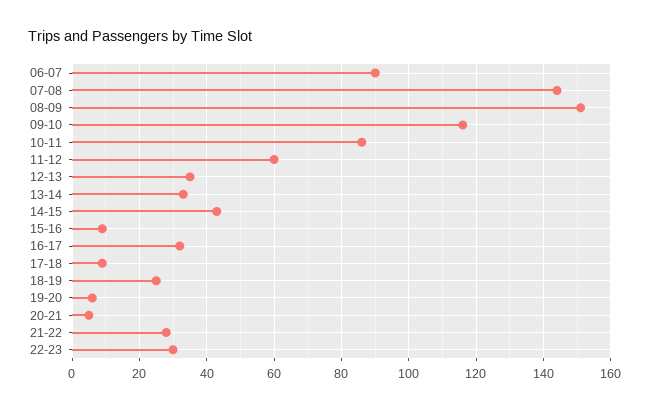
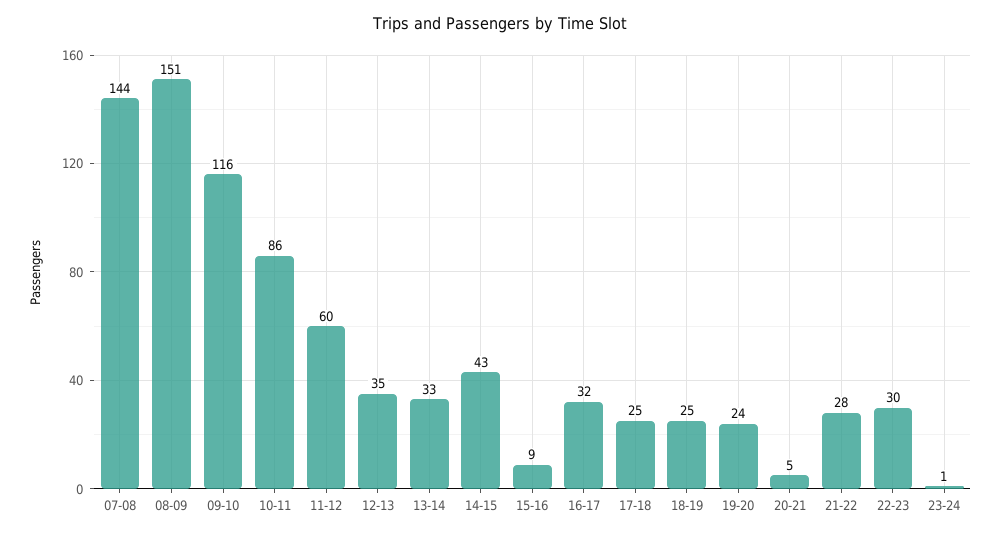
06-07: 90 -> none
17-18: 10 -> 25
19-20: 5 -> 24
23-24: none -> 1

